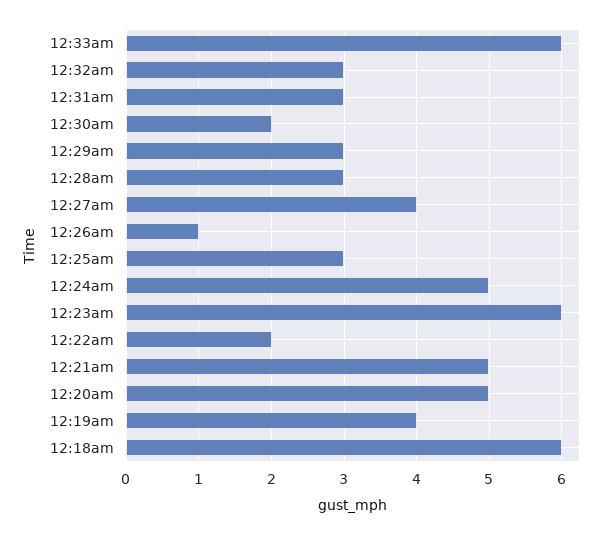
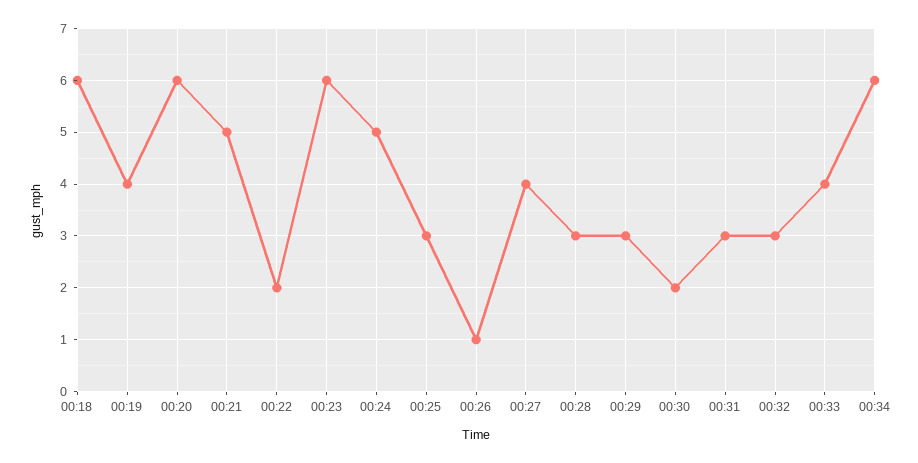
12:33am: 6 -> 4
12:20am: 5 -> 6
00:34: none -> 6

